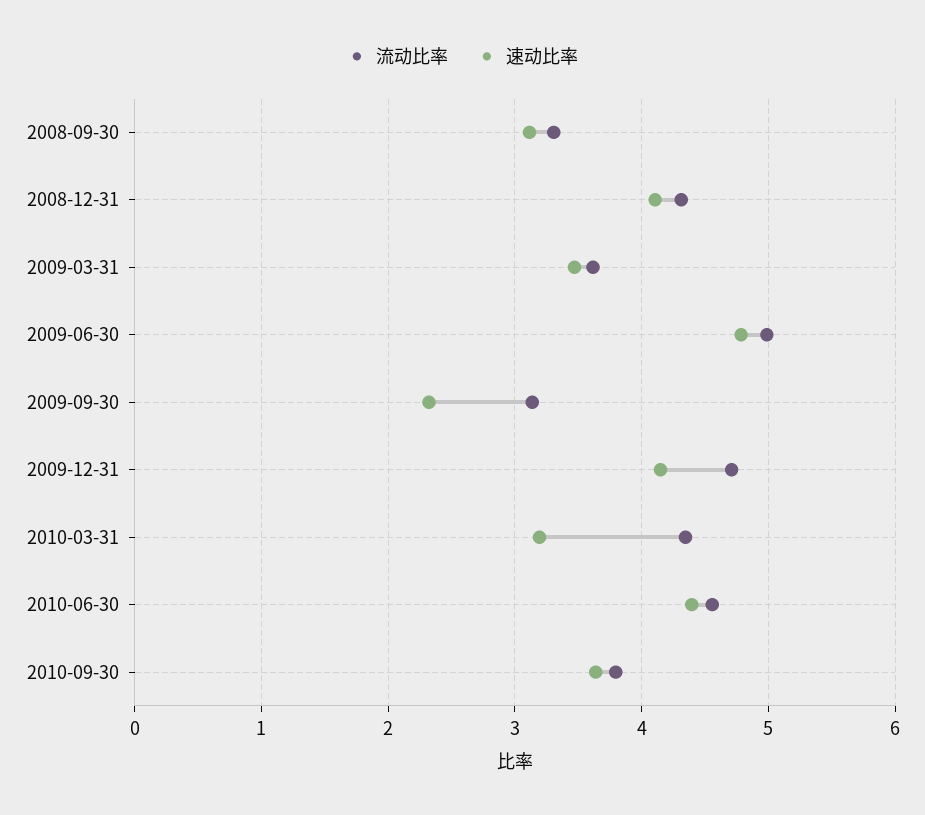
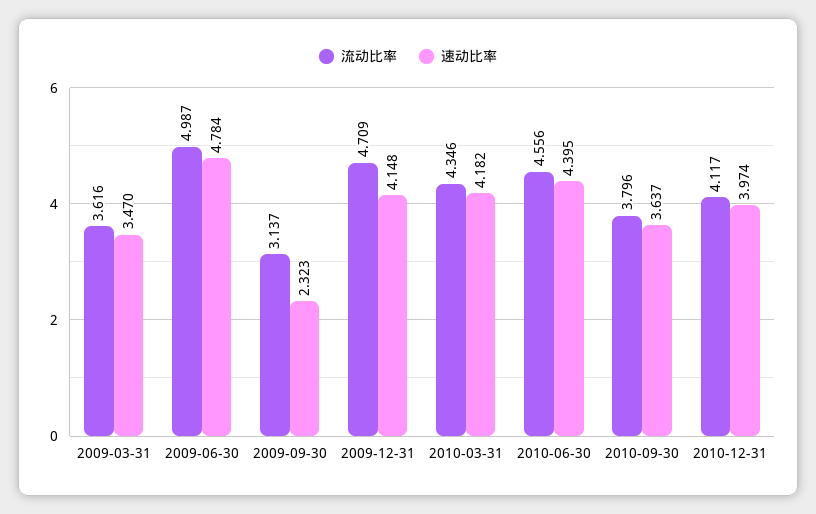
流动比率, 2008-09-30: 3.3 -> none
速动比率, 2008-09-30: 3.1 -> none
流动比率, 2008-12-31: 4.3 -> none
速动比率, 2008-12-31: 4.1 -> none
速动比率, 2010-03-31: 3.2 -> 4.182
流动比率, 2010-12-31: none -> 4.117
速动比率, 2010-12-31: none -> 3.974

